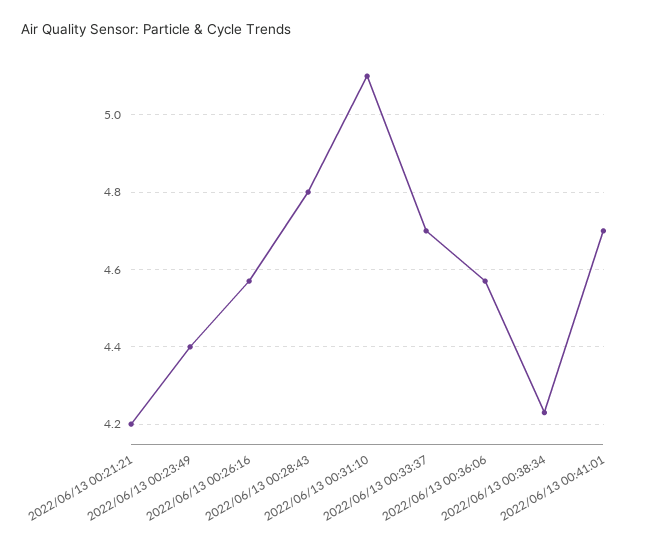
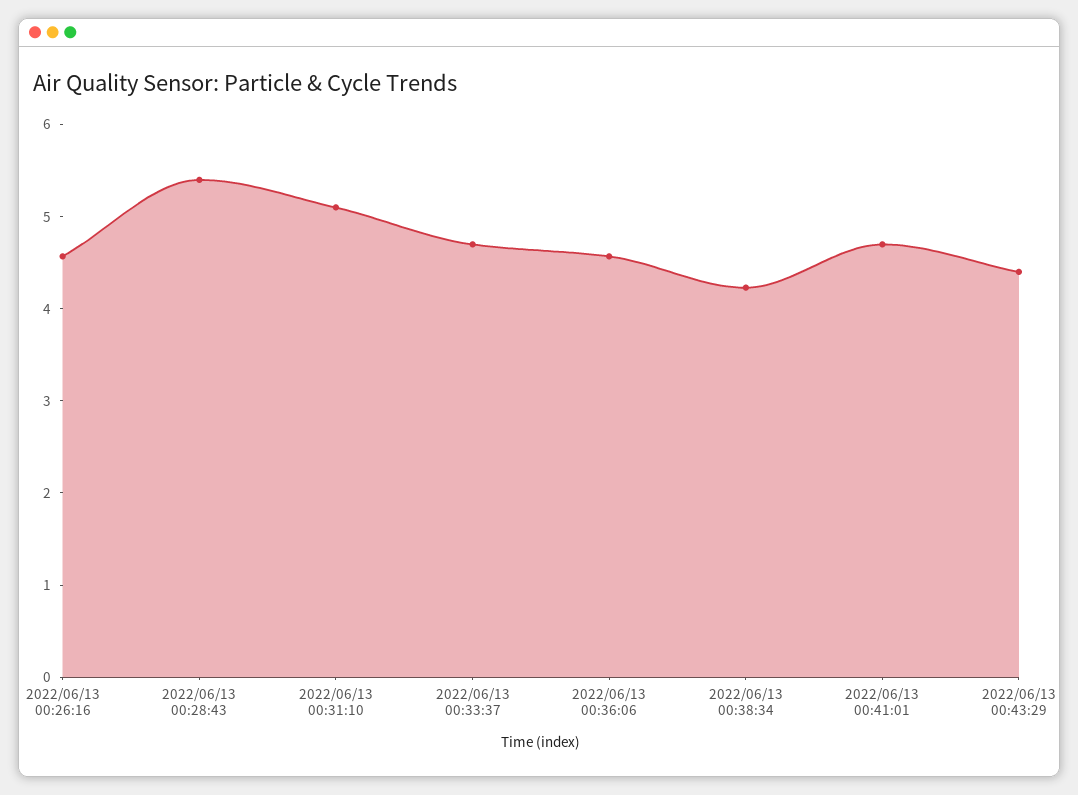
2022/06/13 00:21:21: 4.2 -> none
2022/06/13 00:23:49: 4.4 -> none
2022/06/13 00:28:43: 4.8 -> 5.4
2022/06/13 00:43:29: none -> 4.4

